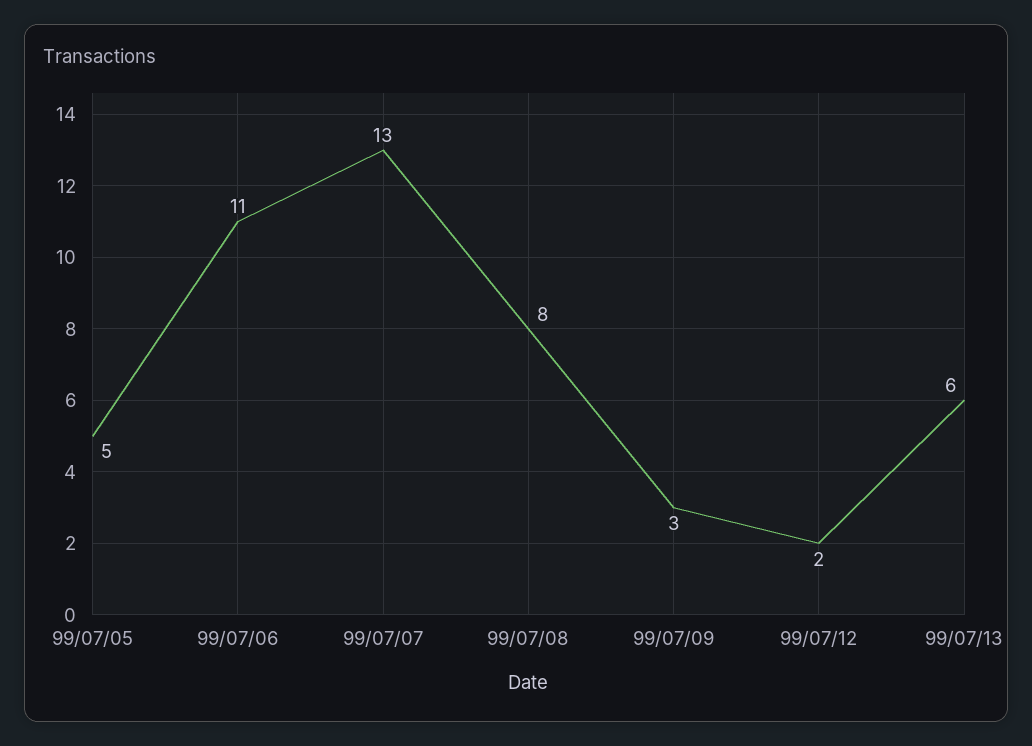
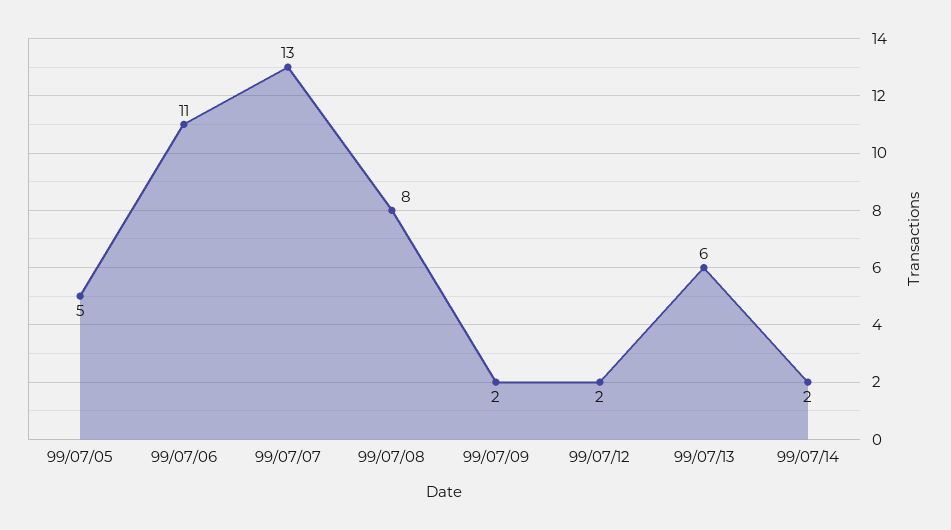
99/07/09: 3 -> 2
99/07/14: none -> 2

